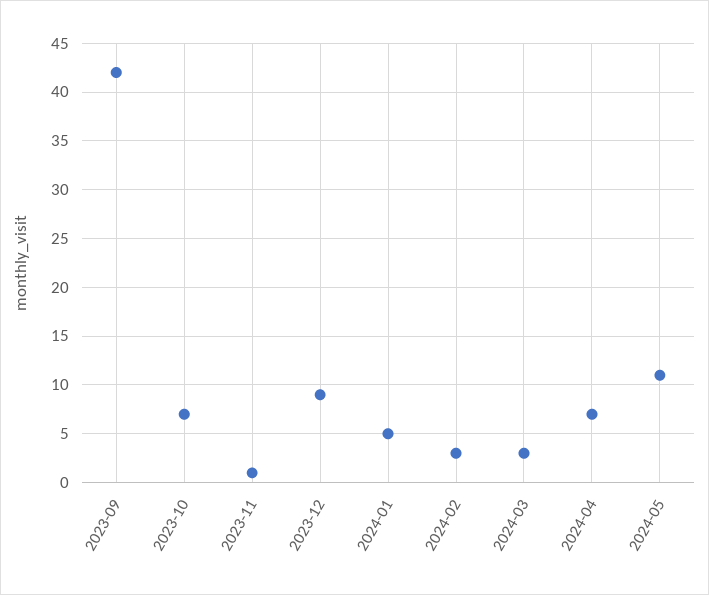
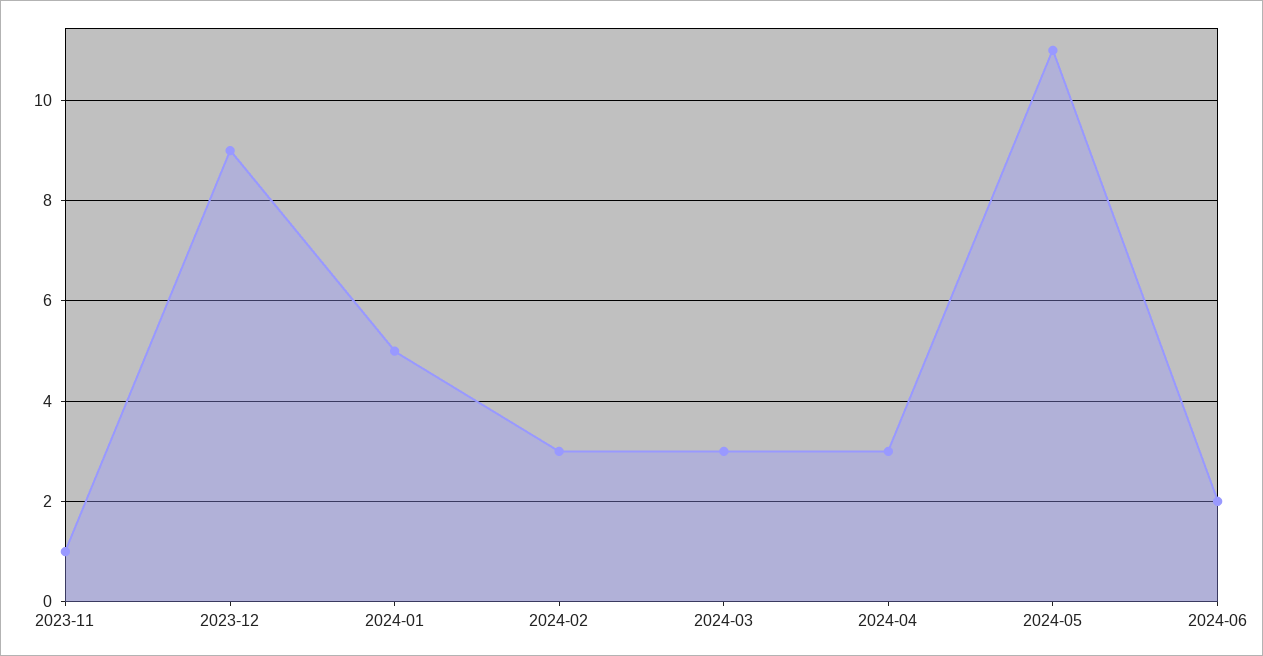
2023-09: 42 -> none
2023-10: 7 -> none
2024-04: 7 -> 3
2024-06: none -> 2

